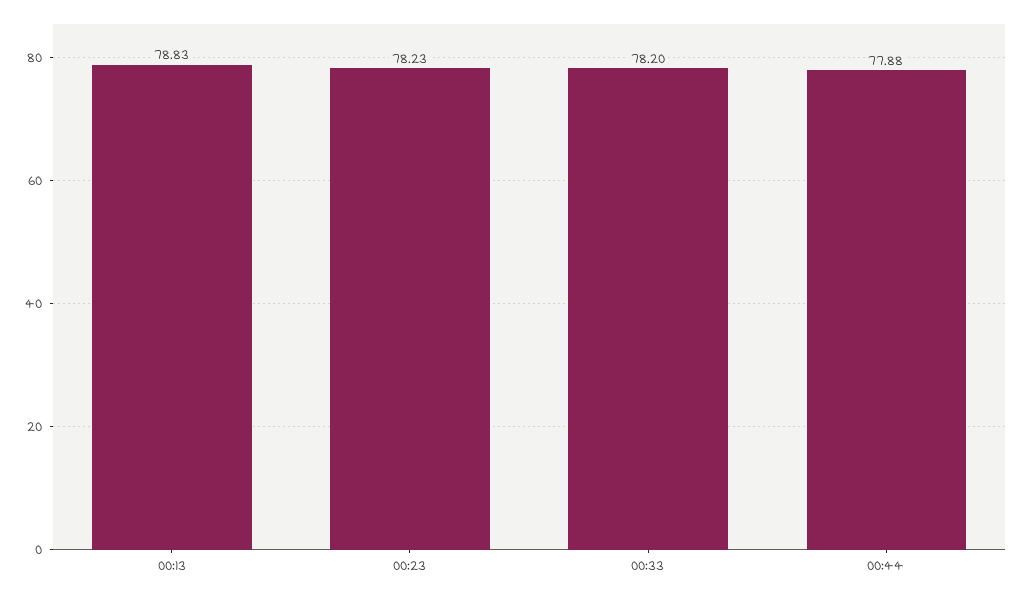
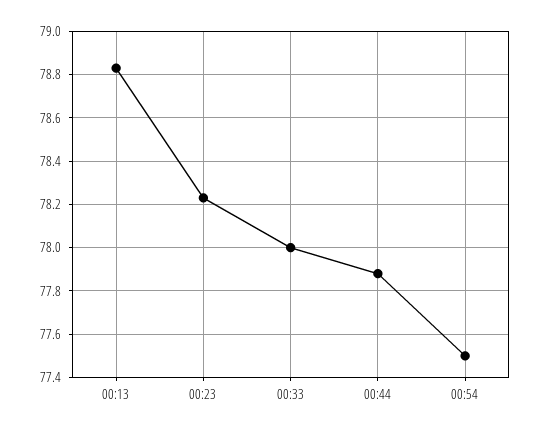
00:33: 78.2 -> 78
00:54: none -> 77.5

